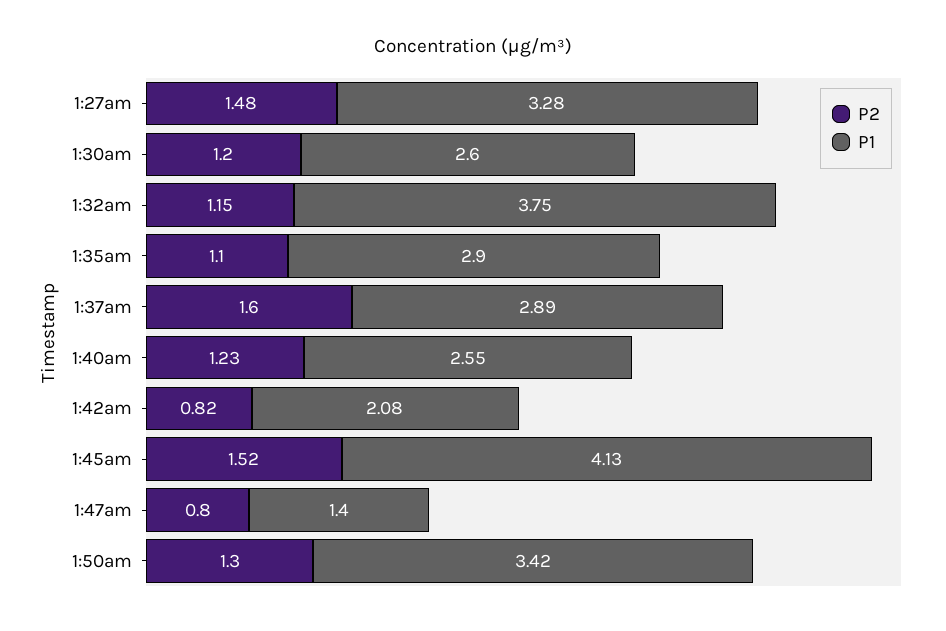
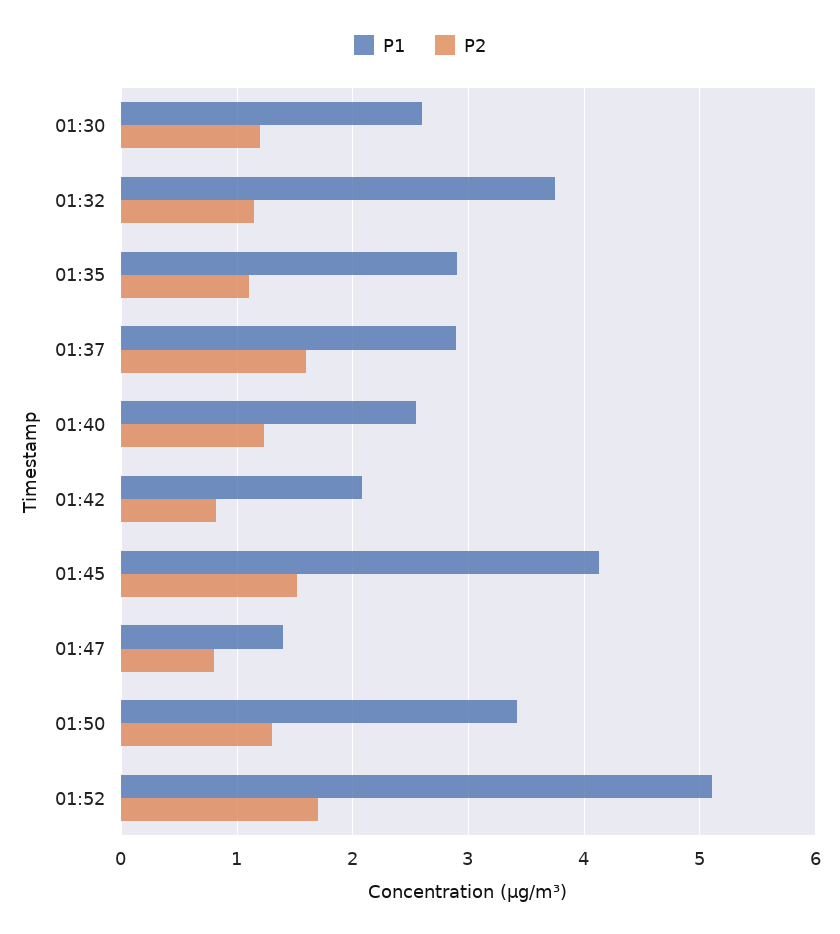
P2, 1:27am: 1.48 -> none
P1, 1:27am: 3.28 -> none
P1, 01:52: none -> 5.1
P2, 01:52: none -> 1.7

